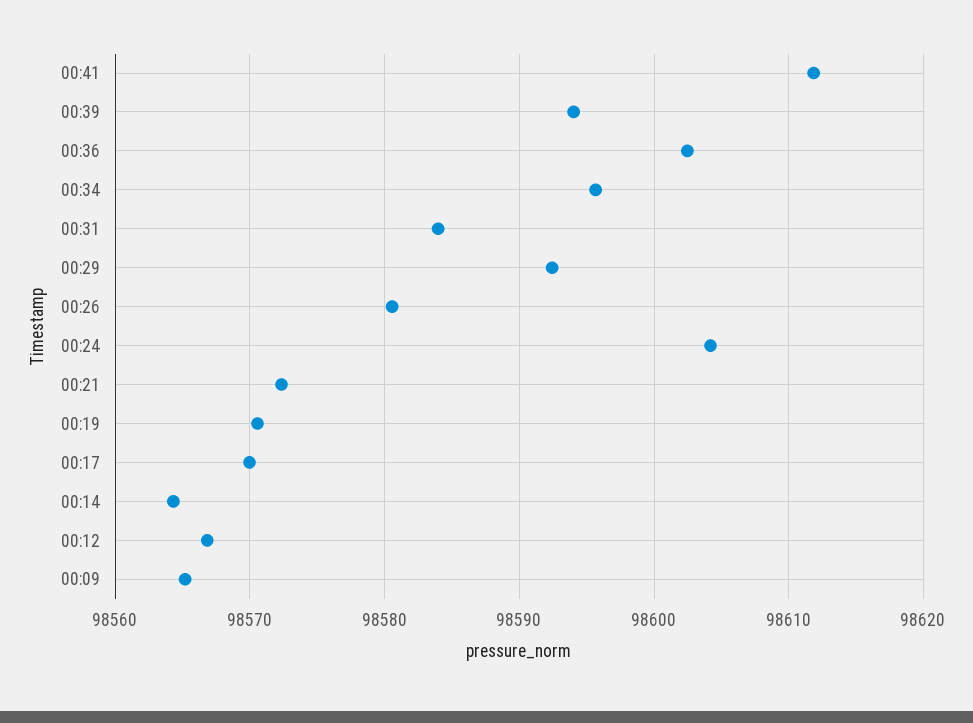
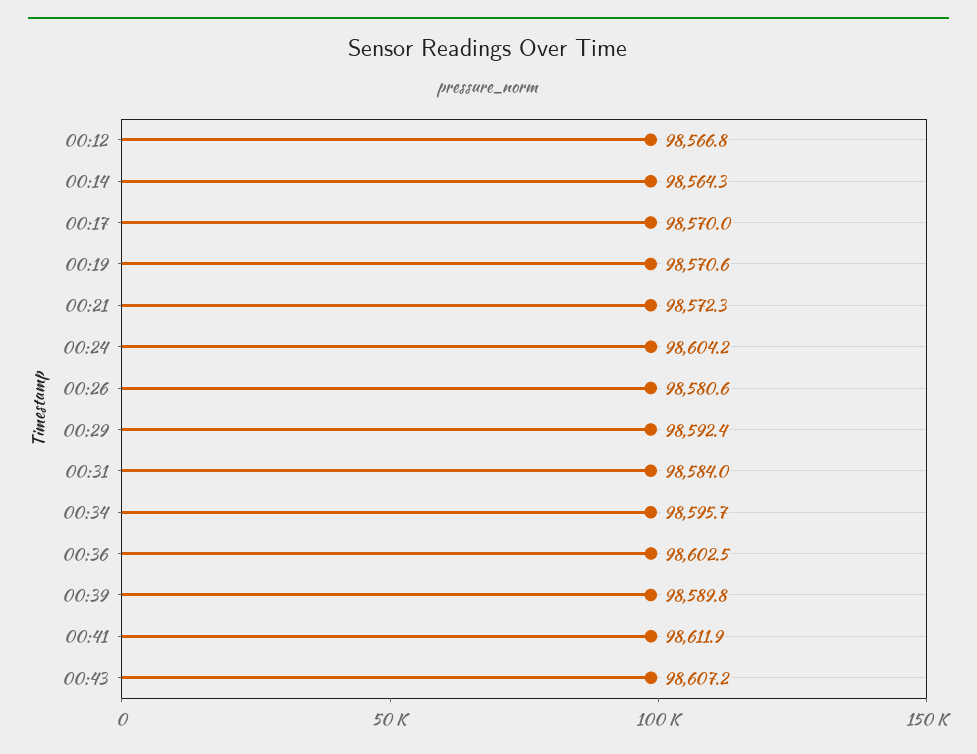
00:39: 98594 -> 98589.8
00:09: 98565 -> none
00:43: none -> 98607.2

